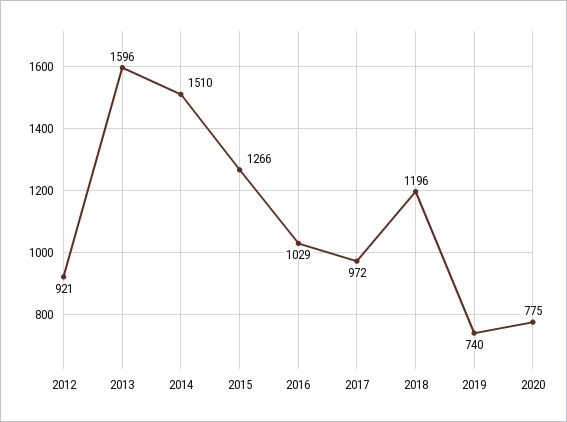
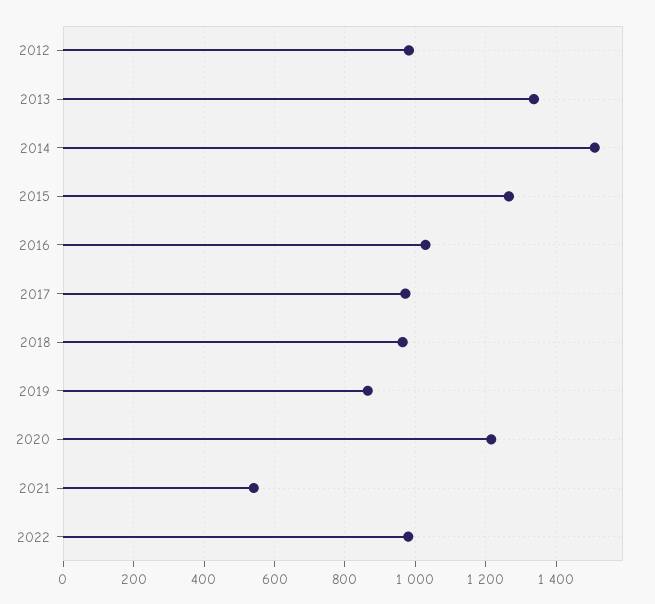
2012: 921 -> 980
2013: 1596 -> 1340
2018: 1196 -> 960
2019: 740 -> 860
2020: 775 -> 1220
2021: none -> 540
2022: none -> 980

